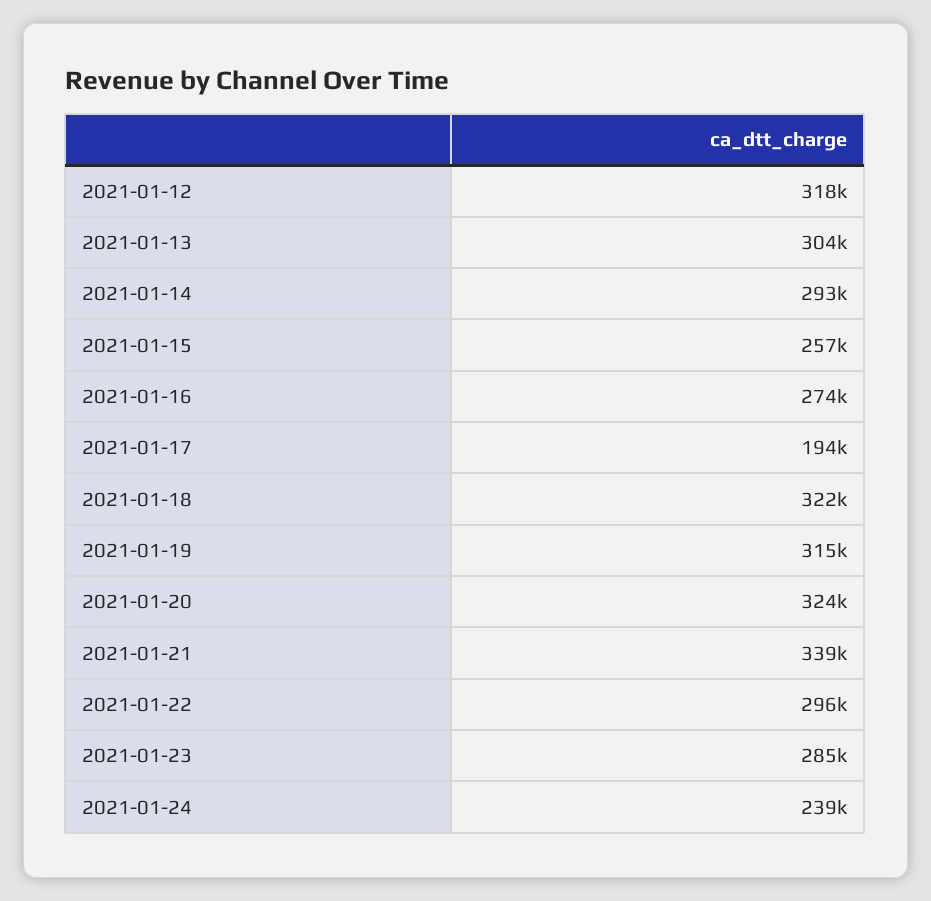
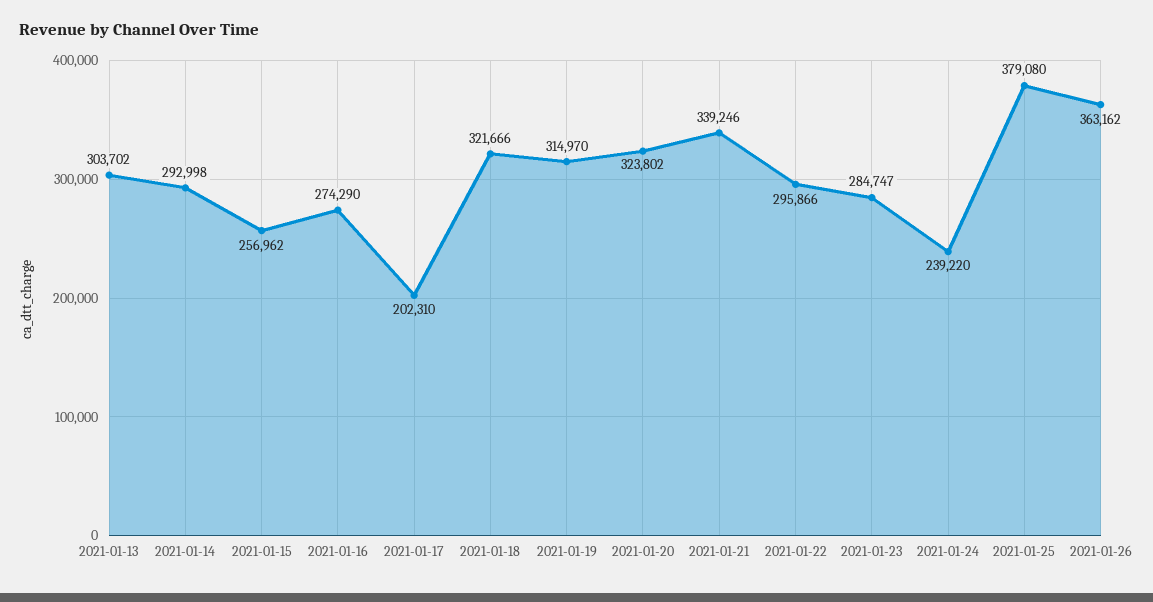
2021-01-12: 318000 -> none
2021-01-17: 194000 -> 202310
2021-01-25: none -> 379080
2021-01-26: none -> 363162

